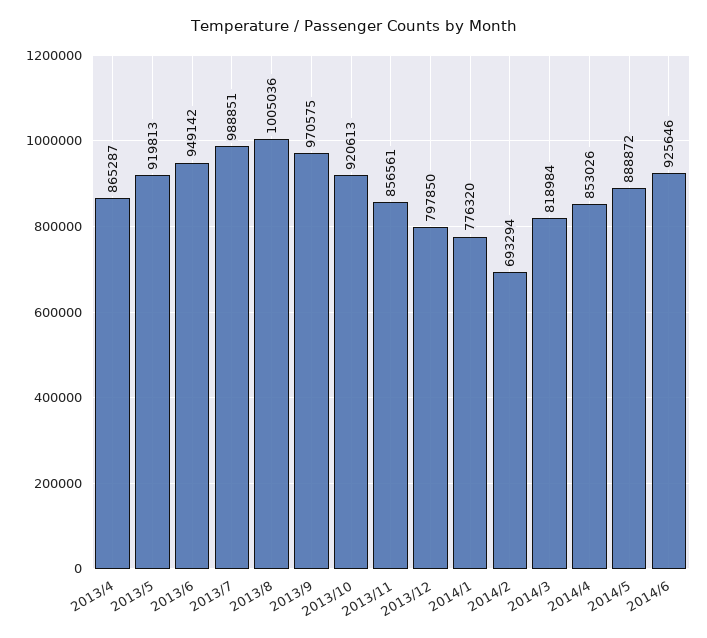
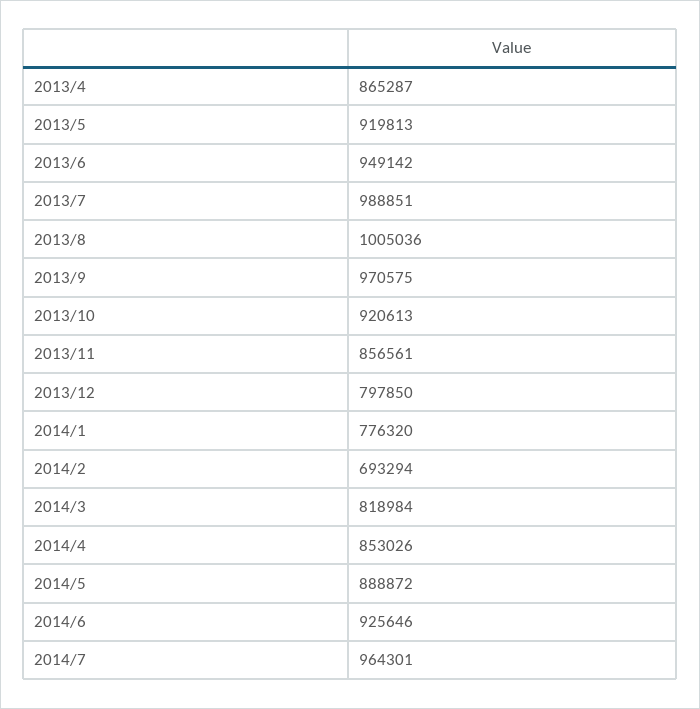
2014/7: none -> 964301

